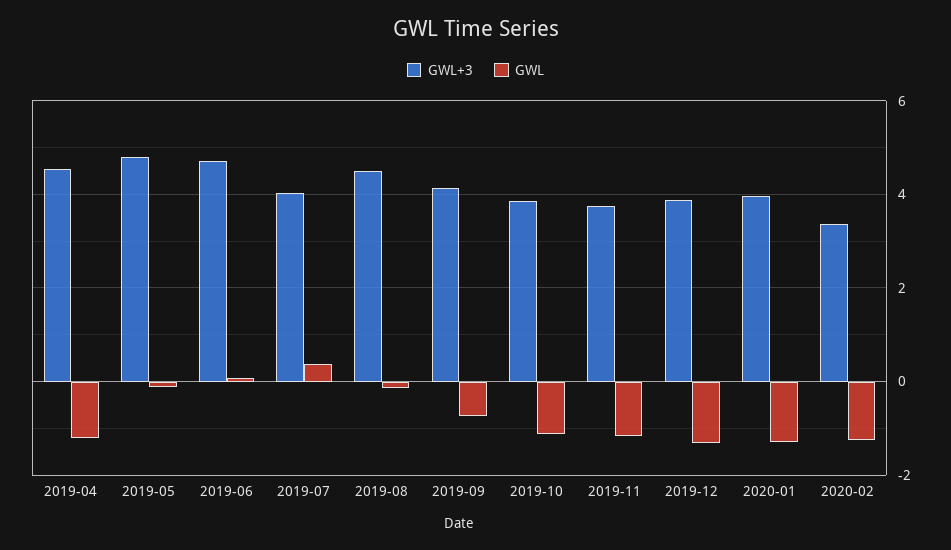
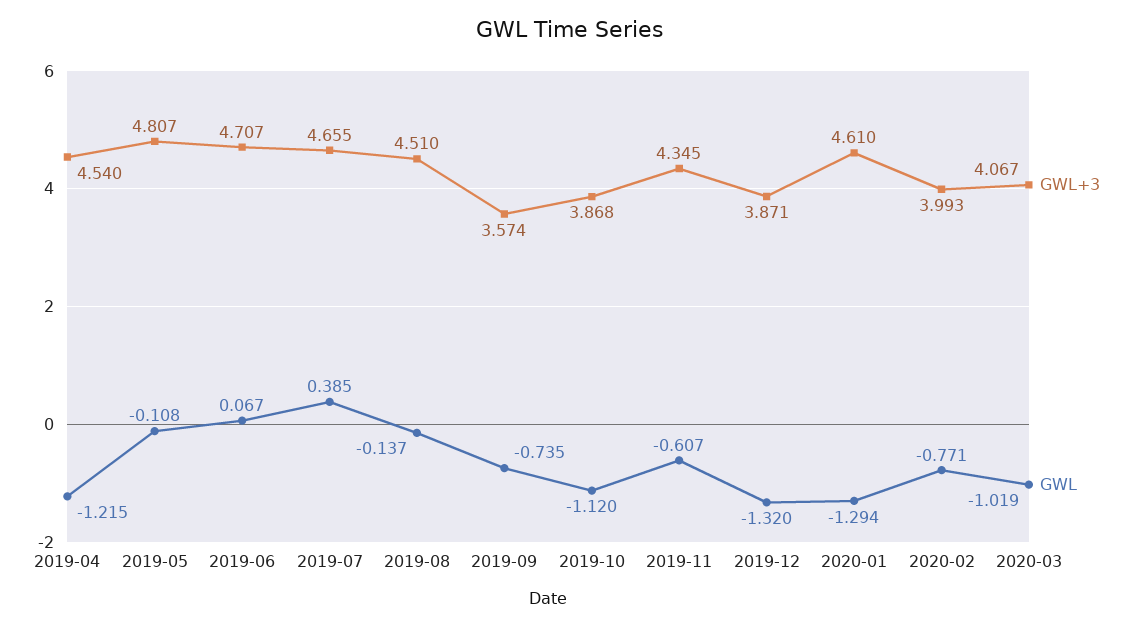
GWL+3, 2019-07: 4 -> 4.655
GWL+3, 2019-09: 4.2 -> 3.574
GWL+3, 2019-11: 3.8 -> 4.345
GWL, 2019-11: -1.2 -> -0.607
GWL+3, 2020-01: 4 -> 4.61
GWL+3, 2020-02: 3.4 -> 3.993
GWL, 2020-02: -1.2 -> -0.771
GWL+3, 2020-03: none -> 4.067
GWL, 2020-03: none -> -1.019

